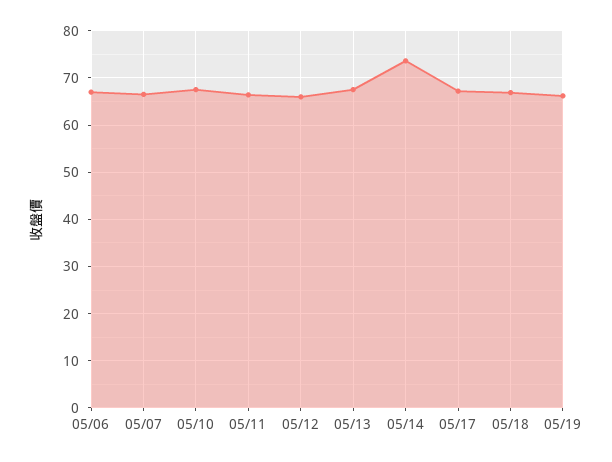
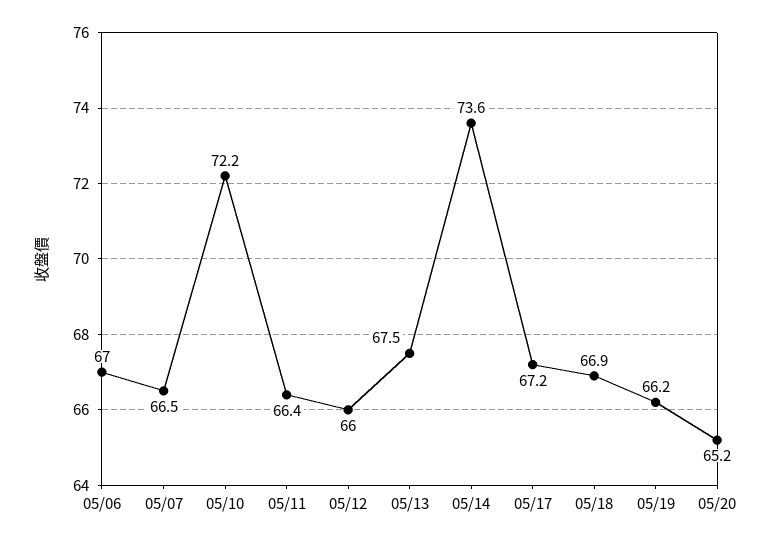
05/10: 68 -> 72.2
05/20: none -> 65.2

